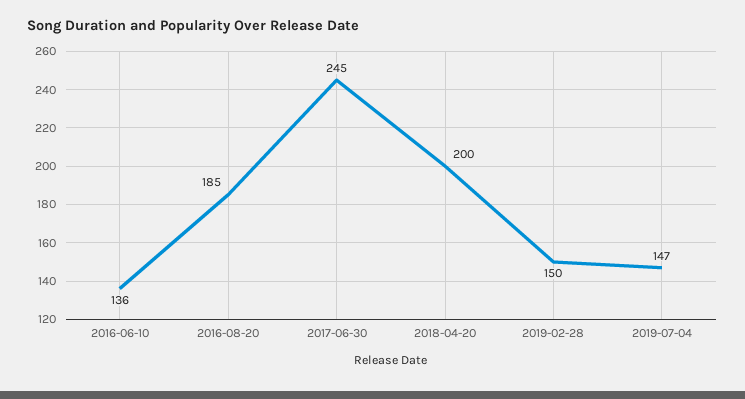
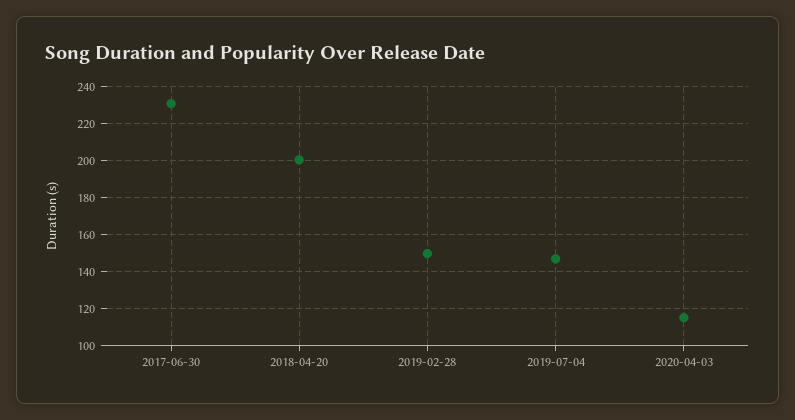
2016-06-10: 136 -> none
2016-08-20: 185 -> none
2017-06-30: 245 -> 230
2020-04-03: none -> 115

